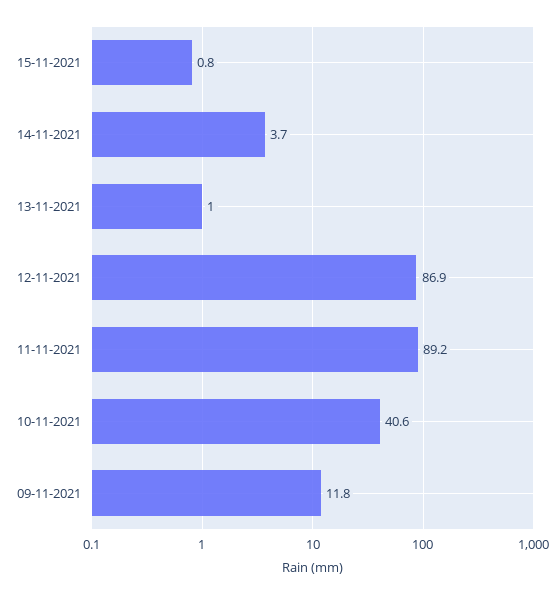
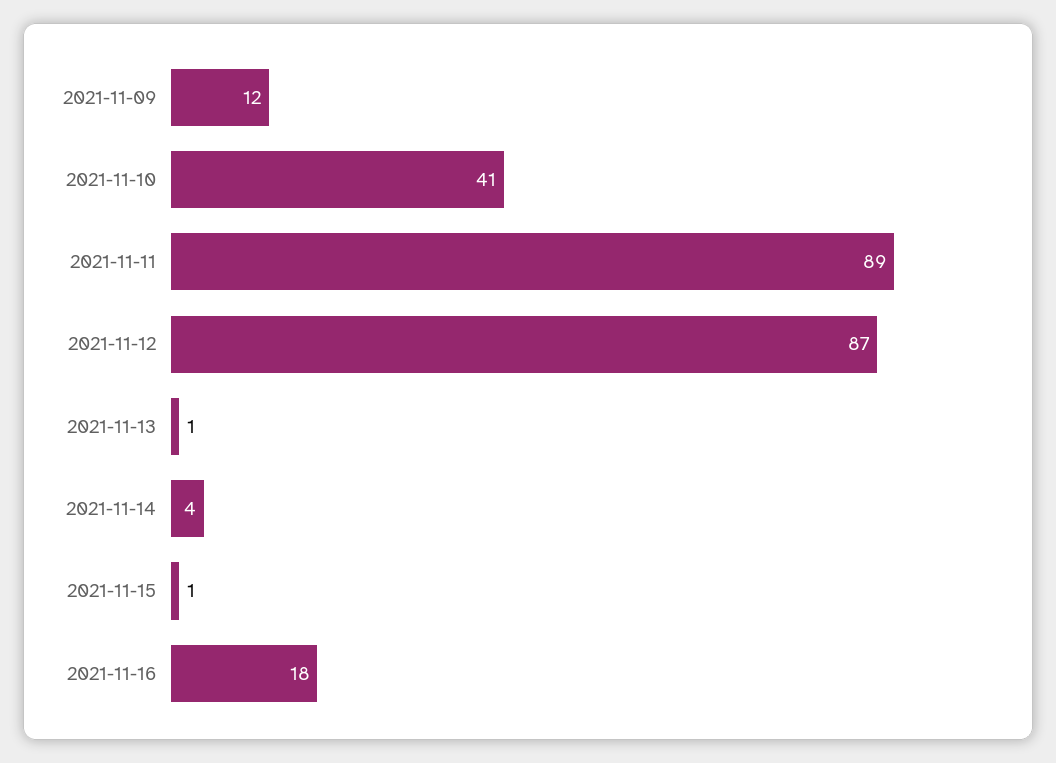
2021-11-16: none -> 18

